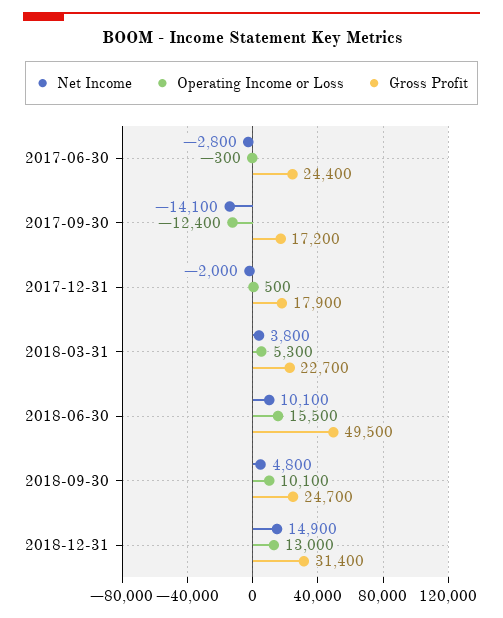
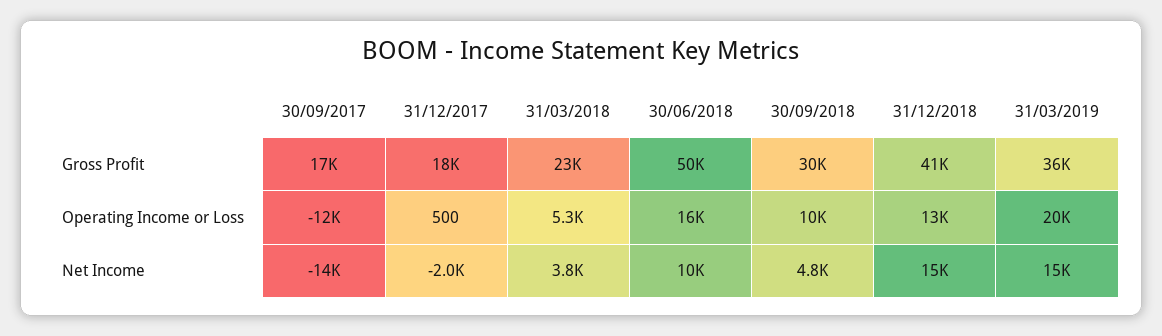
Net Income, 2017-06-30: -2800 -> none
Operating Income or Loss, 2017-06-30: -300 -> none
Gross Profit, 2017-06-30: 24400 -> none
Gross Profit, 2018-09-30: 24700 -> 30000
Gross Profit, 2018-12-31: 31400 -> 41000
Gross Profit, 31/03/2019: none -> 36000
Operating Income or Loss, 31/03/2019: none -> 20000
Net Income, 31/03/2019: none -> 15000

